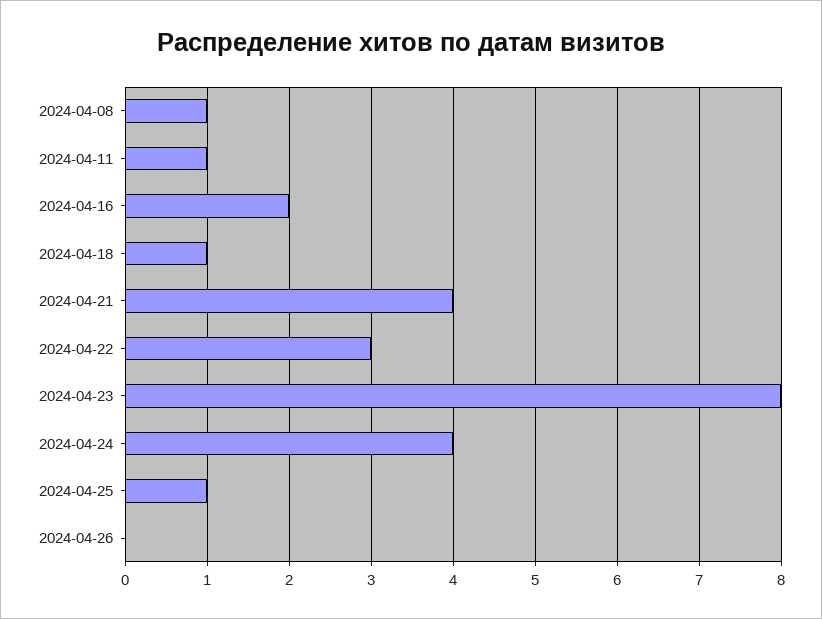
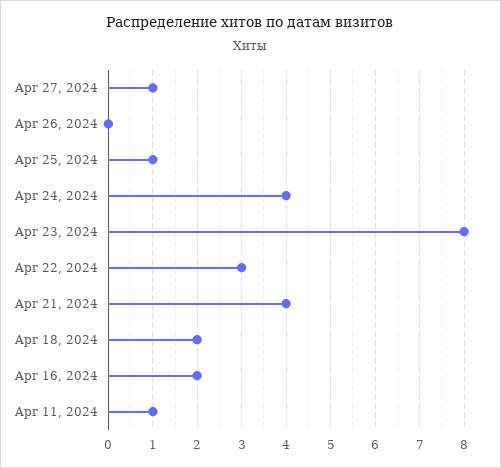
2024-04-08: 1 -> none
2024-04-18: 1 -> 2
Apr 27, 2024: none -> 1

